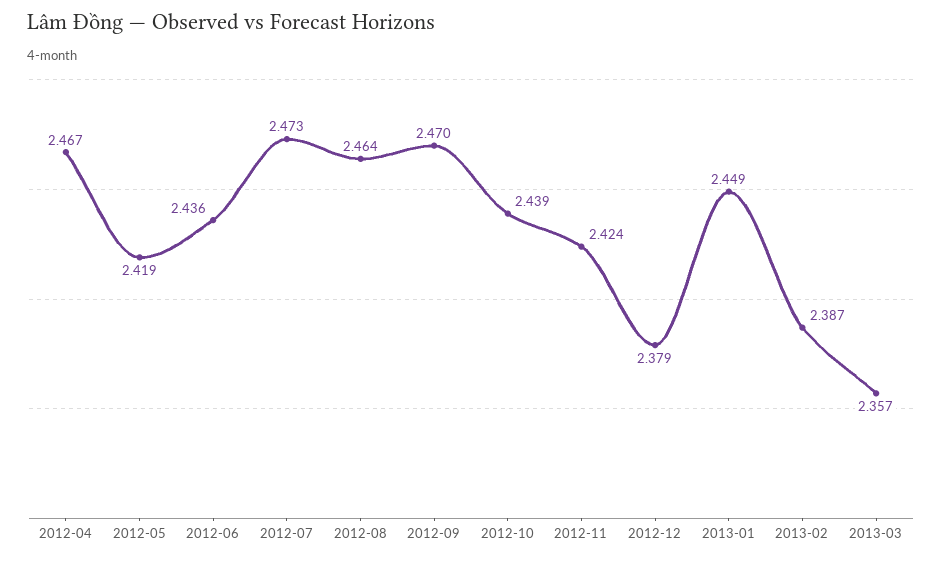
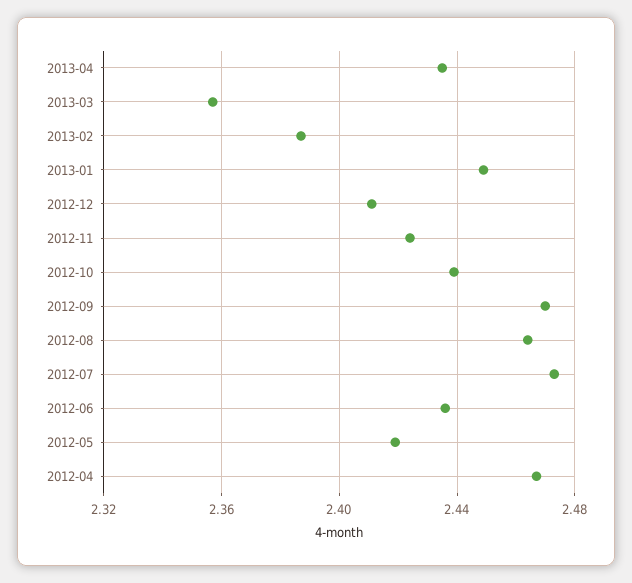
2012-12: 2.379 -> 2.41
2013-04: none -> 2.435

